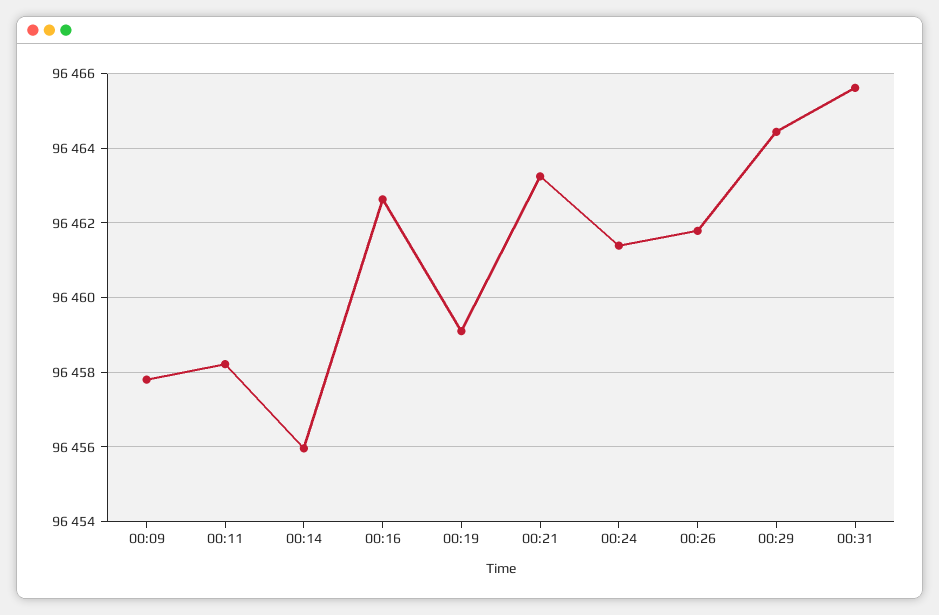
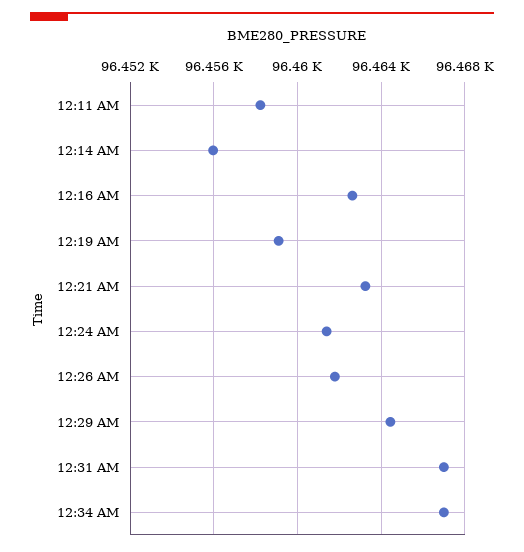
00:09: 96457.8 -> none
00:31: 96465.6 -> 96467
12:34 AM: none -> 96467

